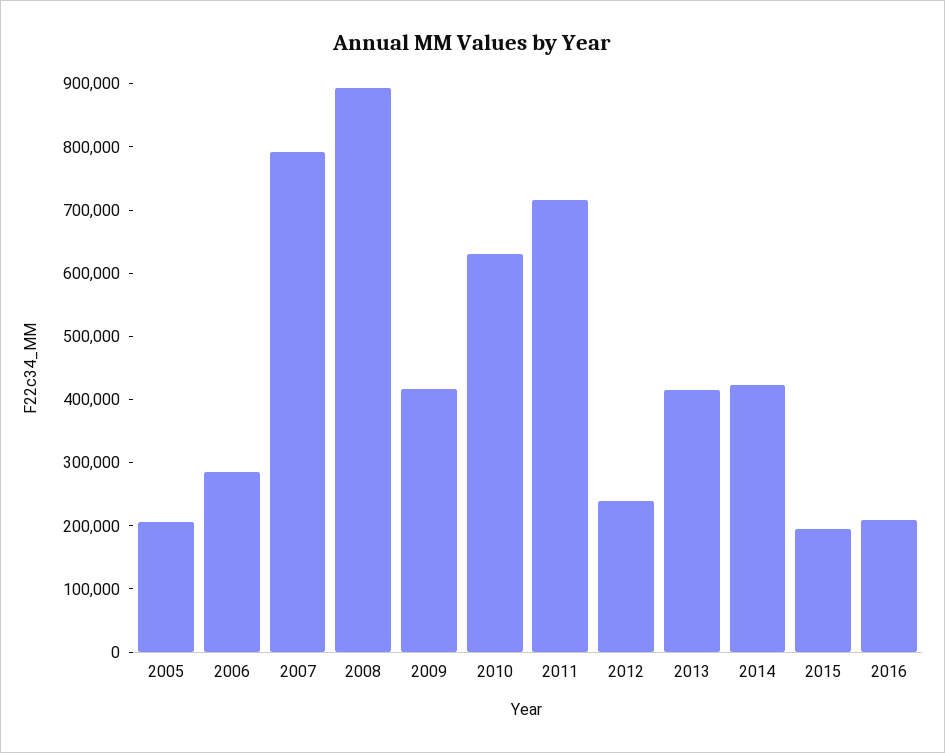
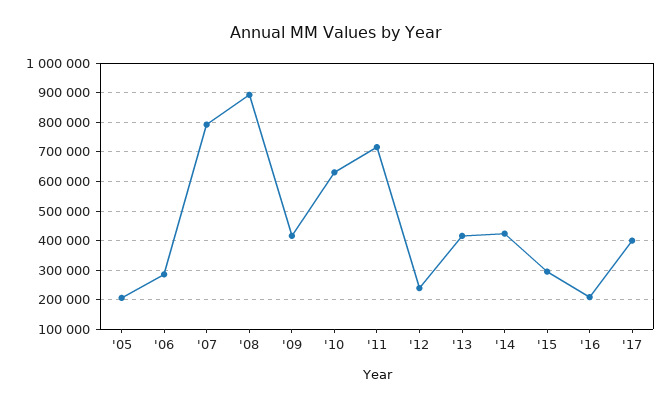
2015: 200000 -> 300000
'17: none -> 400000

